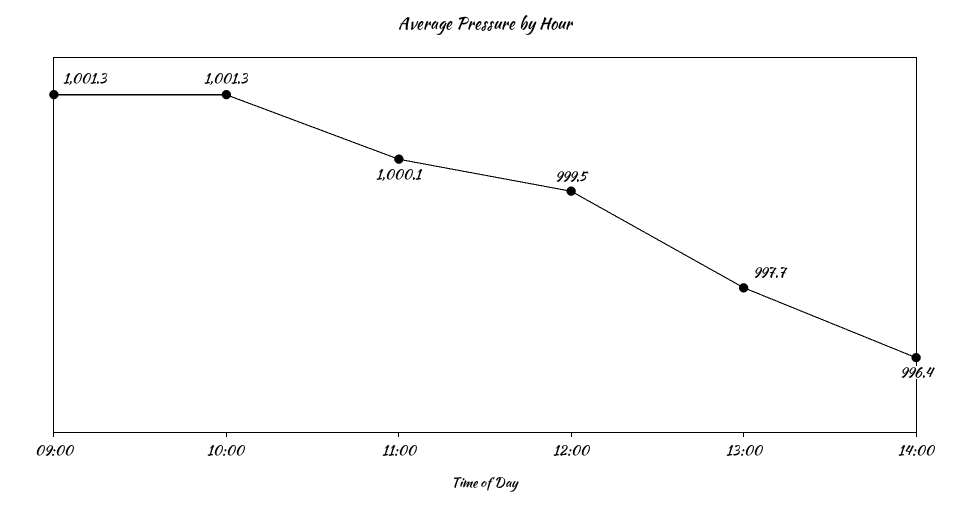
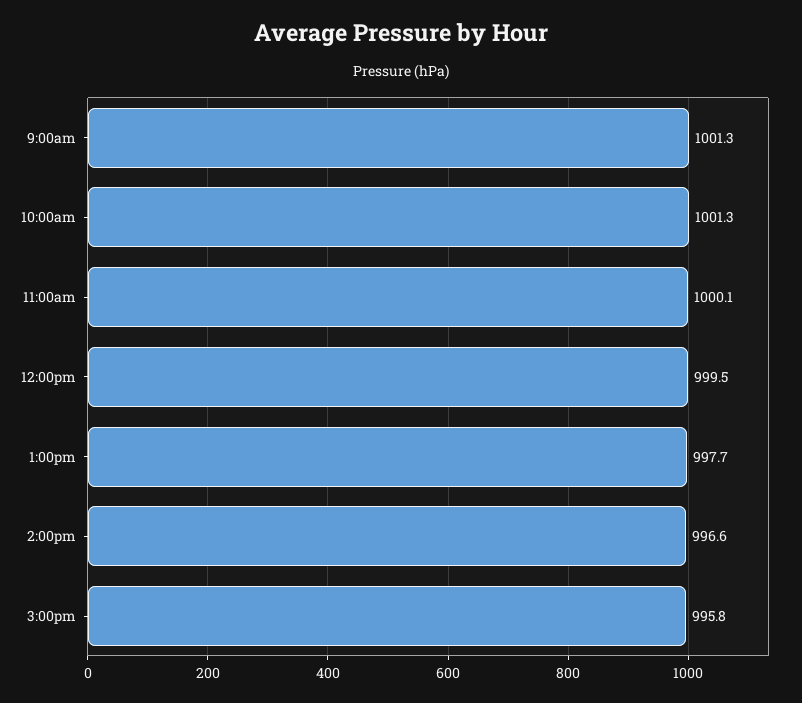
14:00: 996.4 -> 996.6
3:00pm: none -> 995.8

